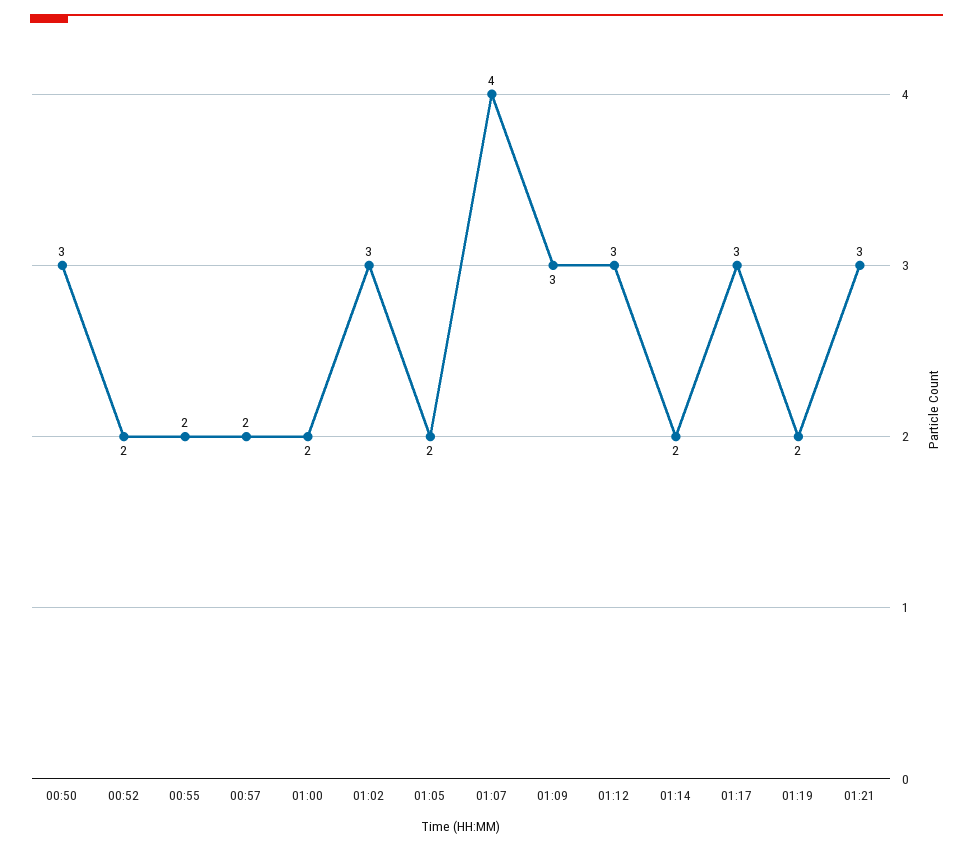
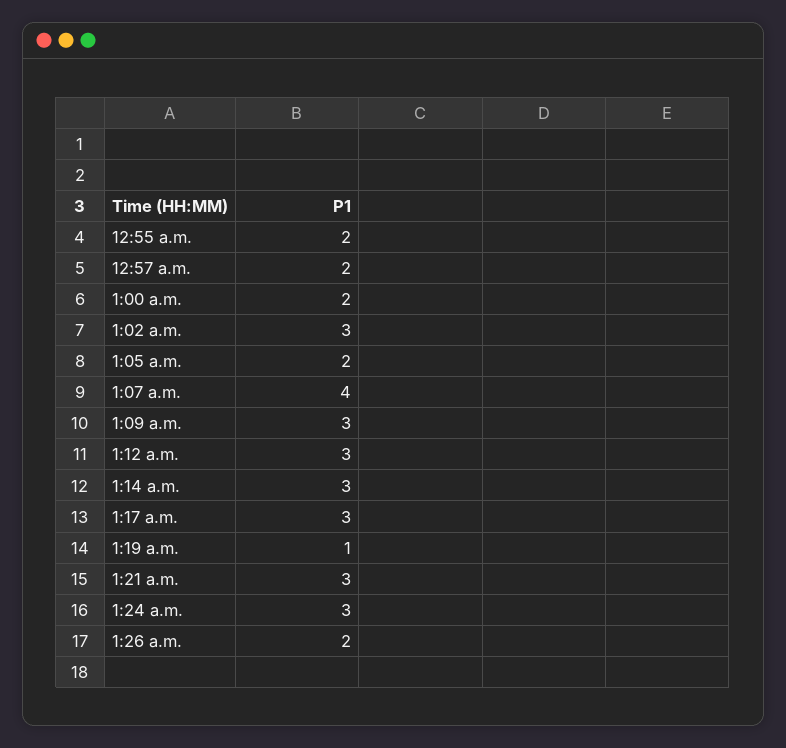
00:50: 3 -> none
00:52: 2 -> none
01:14: 2 -> 3
01:19: 2 -> 1
1:24 a.m.: none -> 3
1:26 a.m.: none -> 2

